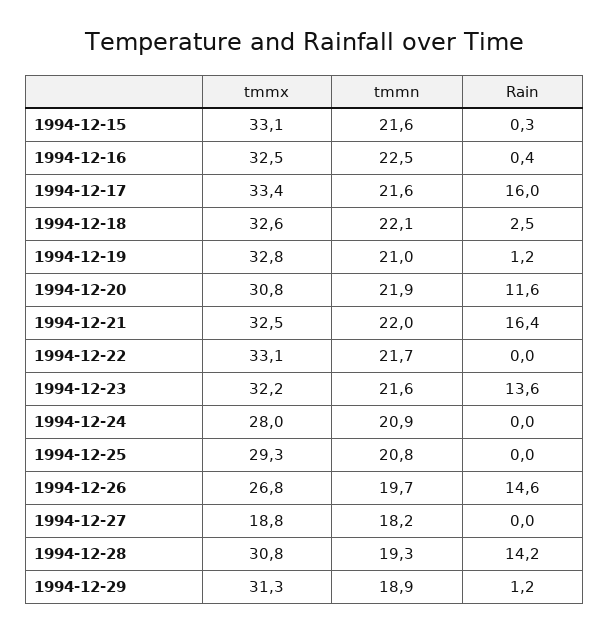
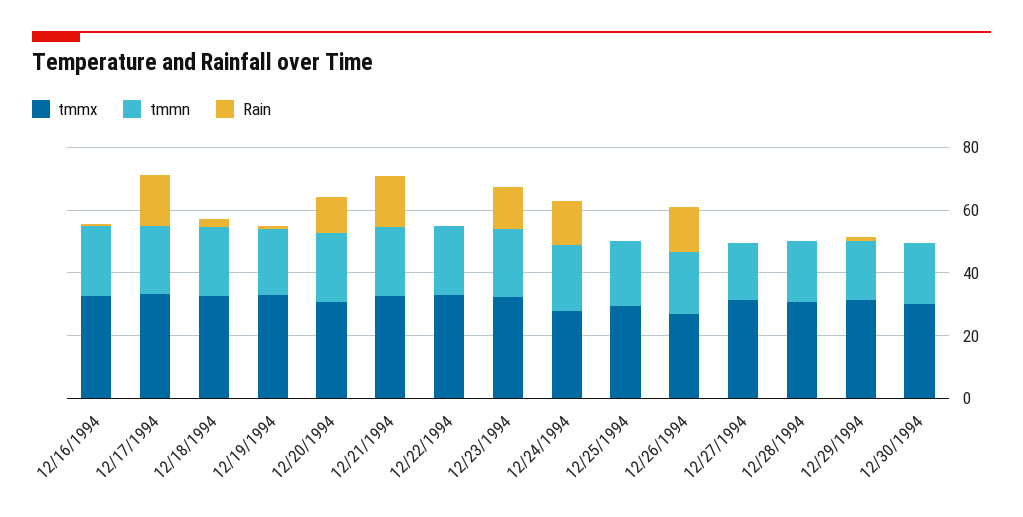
tmmx, 1994-12-15: 33.1 -> none
tmmn, 1994-12-15: 21.6 -> none
Rain, 1994-12-15: 0.3 -> none
Rain, 1994-12-24: 0 -> 15
tmmx, 1994-12-27: 18.8 -> 30
Rain, 1994-12-28: 14.2 -> 0
tmmx, 12/30/1994: none -> 30
tmmn, 12/30/1994: none -> 20
Rain, 12/30/1994: none -> 0

